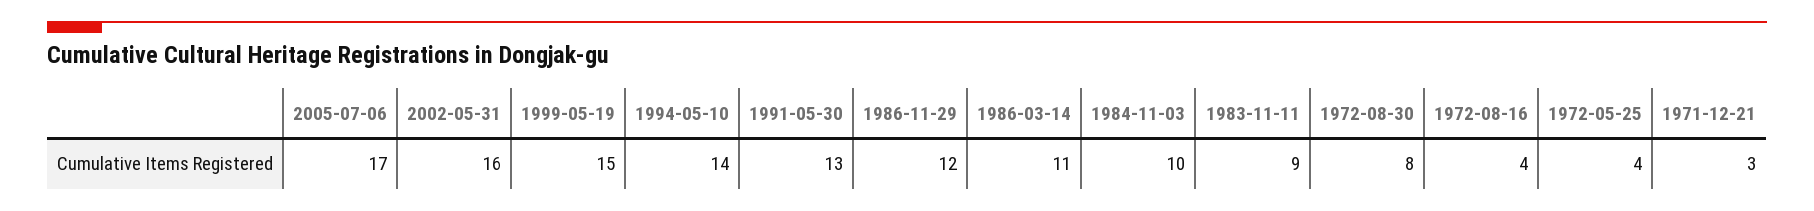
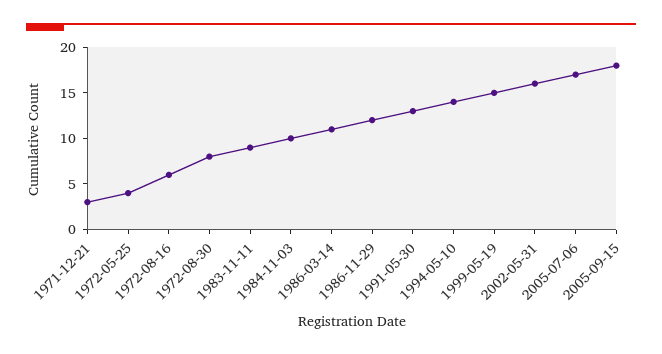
1972-08-16: 4 -> 6
2005-09-15: none -> 18

